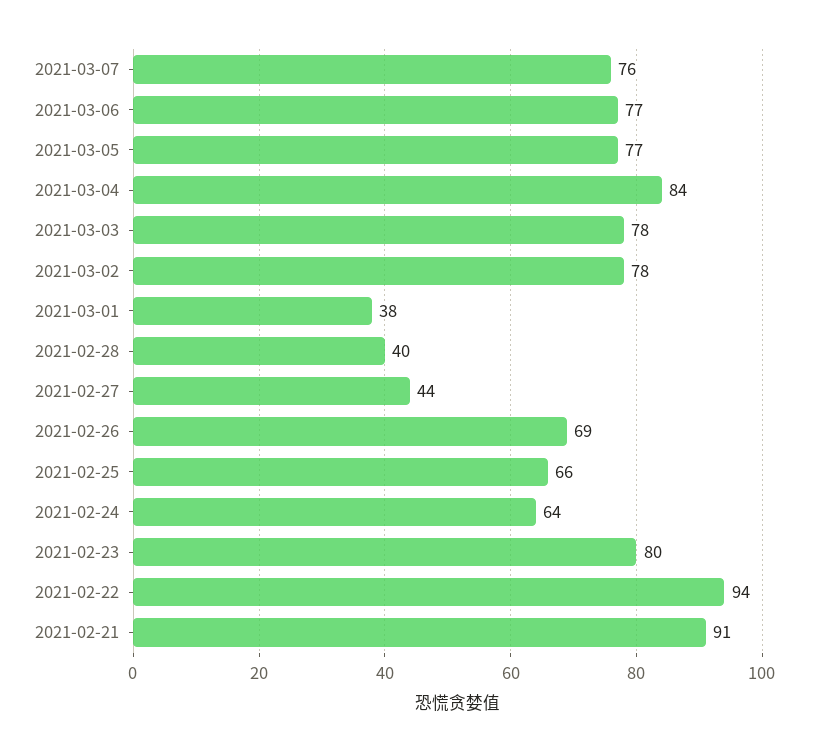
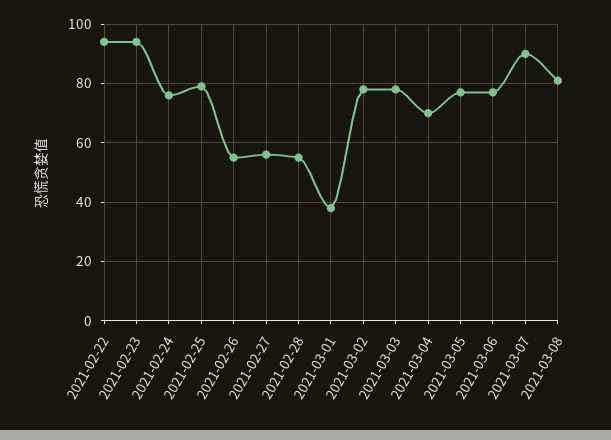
2021-03-07: 76 -> 90
2021-03-04: 84 -> 70
2021-02-28: 40 -> 55
2021-02-27: 44 -> 55
2021-02-26: 69 -> 55
2021-02-25: 66 -> 80
2021-02-24: 64 -> 75
2021-02-23: 80 -> 95
2021-02-21: 91 -> none
2021-03-08: none -> 80

